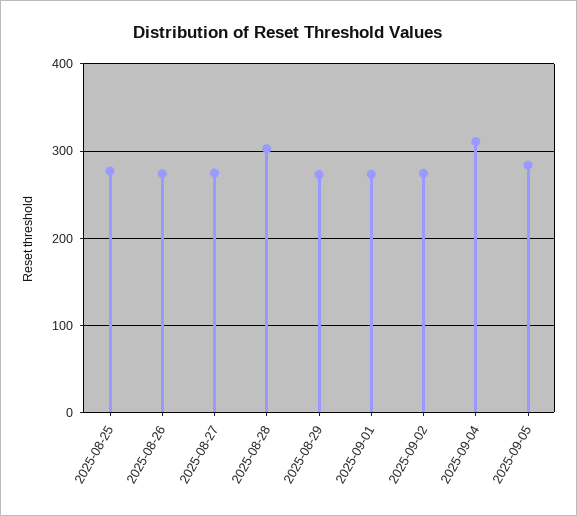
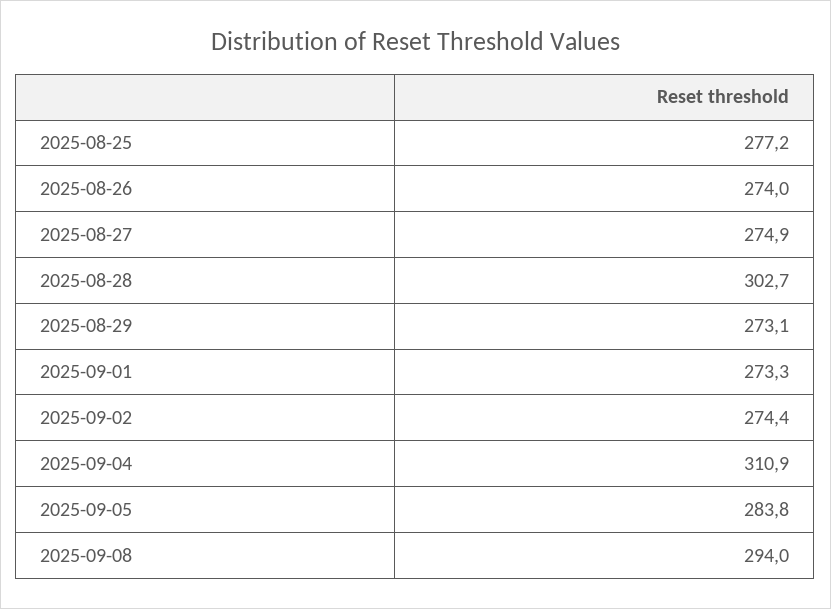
2025-09-08: none -> 294

